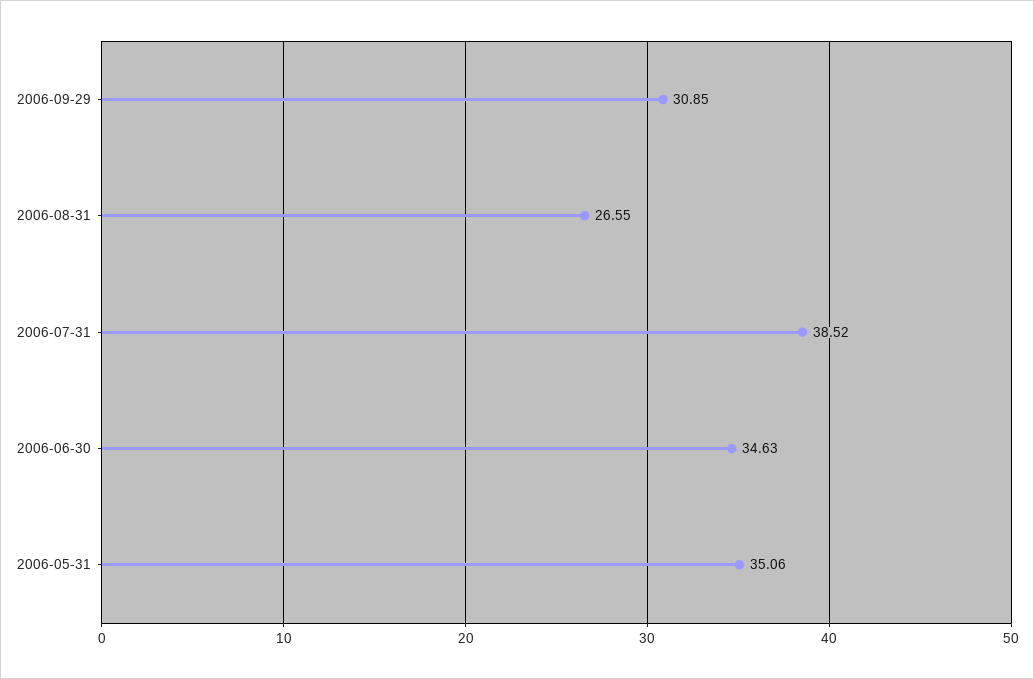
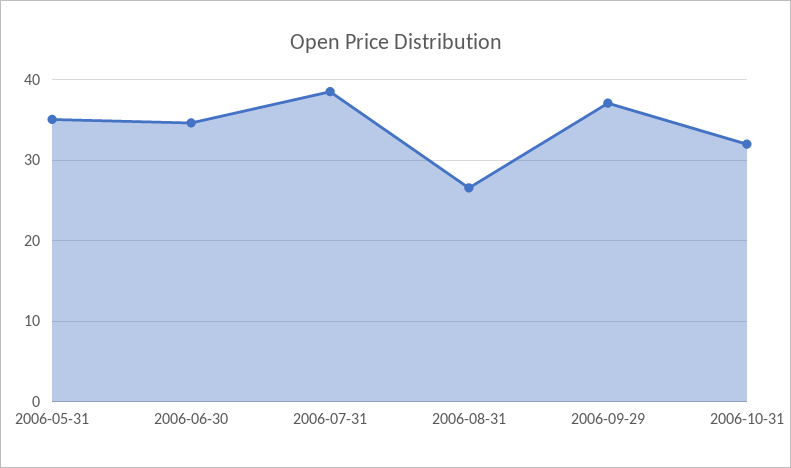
2006-09-29: 30.85 -> 37
2006-10-31: none -> 32

